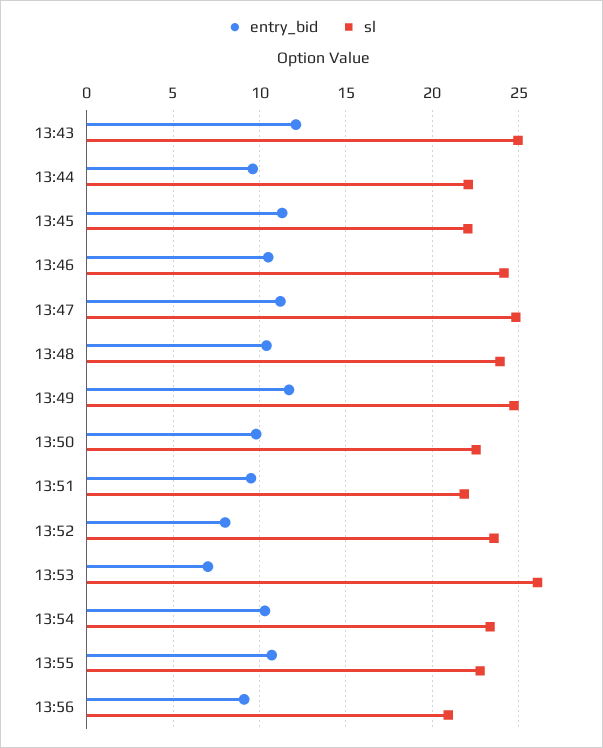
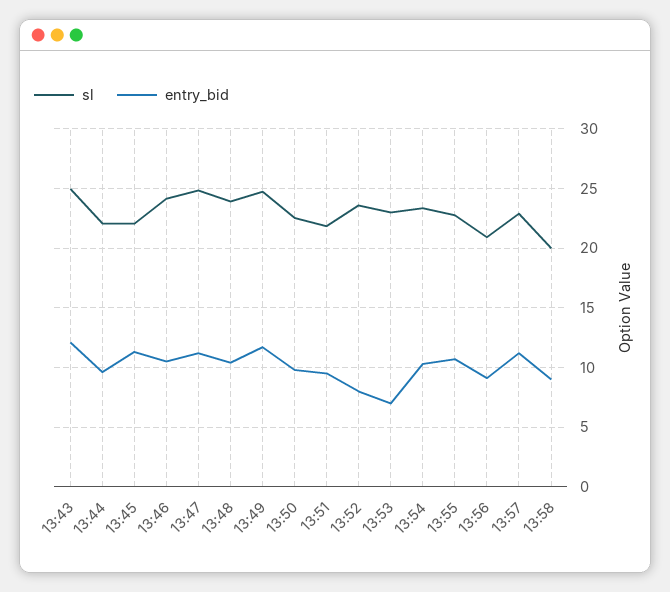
sl, 13:53: 26 -> 23
sl, 13:57: none -> 23
entry_bid, 13:57: none -> 11
sl, 13:58: none -> 20
entry_bid, 13:58: none -> 9

